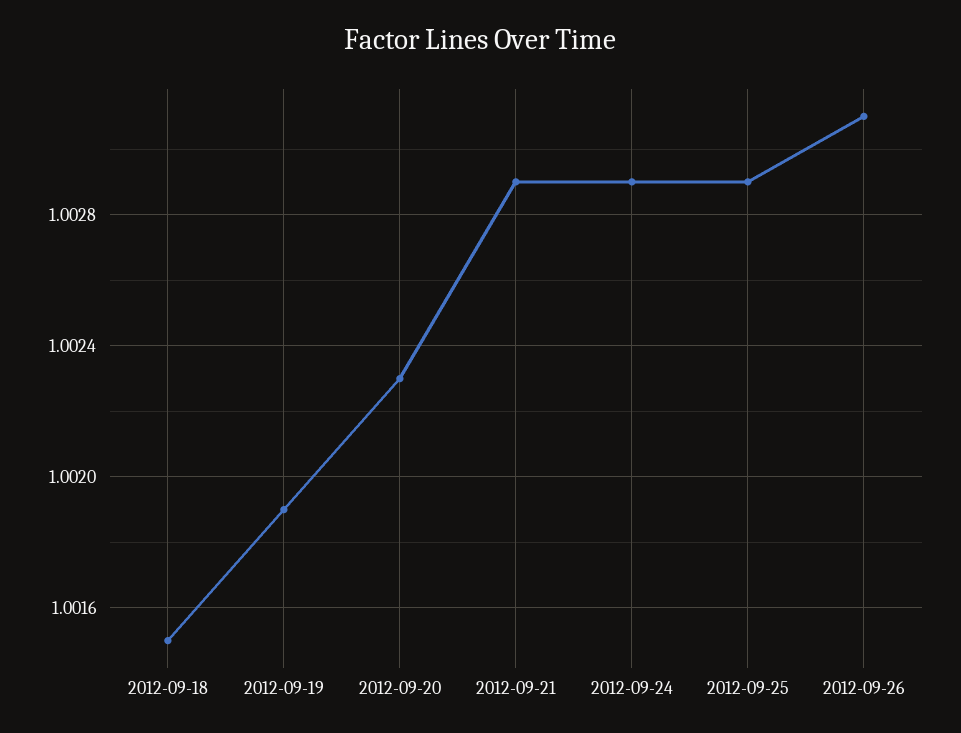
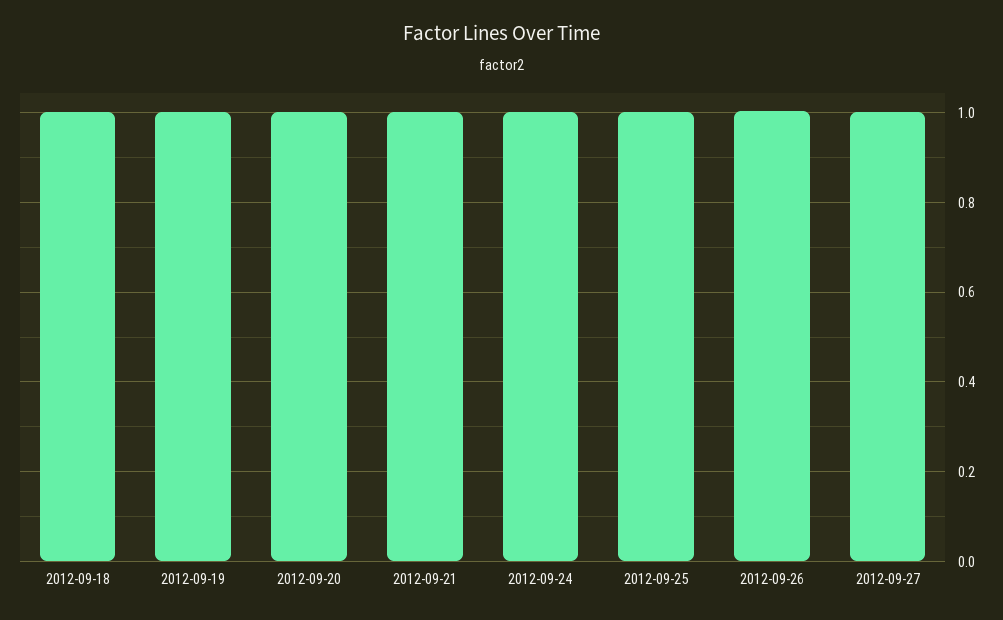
2012-09-27: none -> 1

